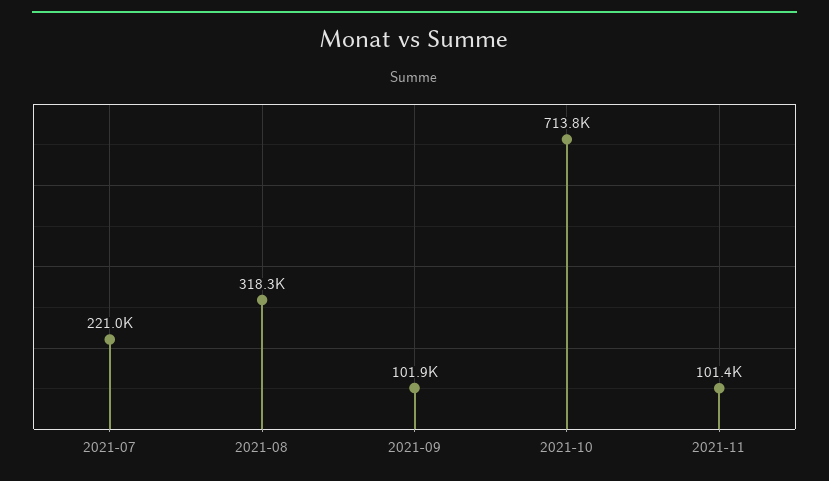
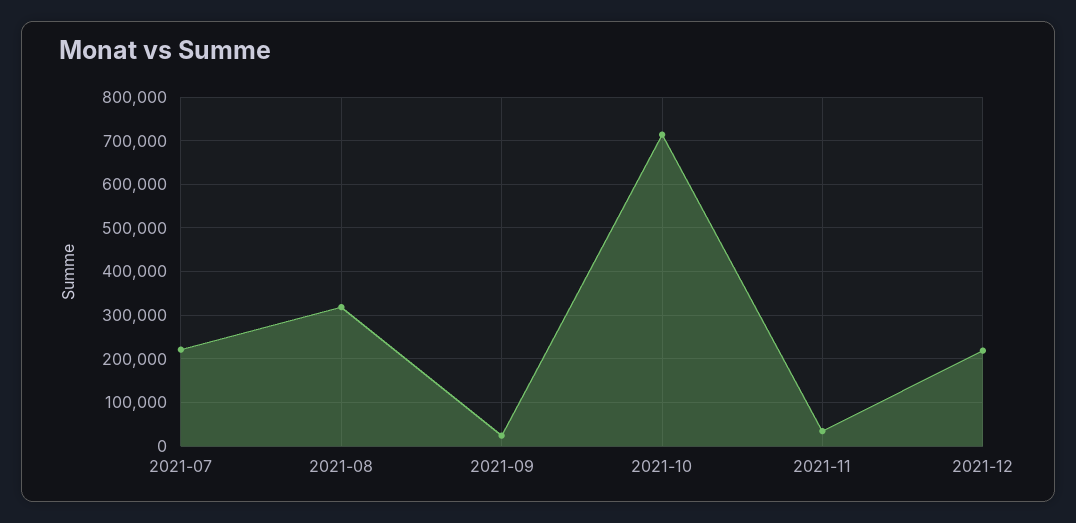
2021-09: 101900 -> 20000
2021-11: 101400 -> 40000
2021-12: none -> 220000

